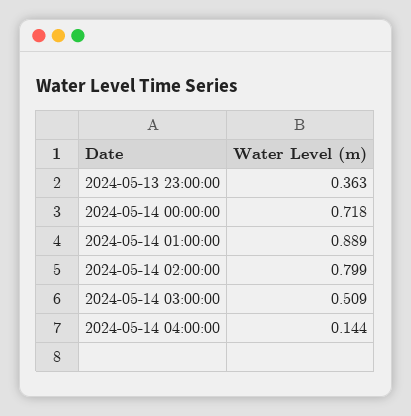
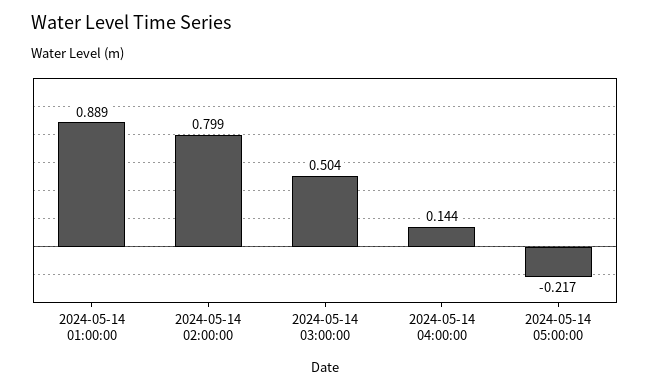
2024-05-13 23:00:00: 0.363 -> none
2024-05-14 00:00:00: 0.718 -> none
2024-05-14 03:00:00: 0.509 -> 0.504
2024-05-14 05:00:00: none -> -0.217

